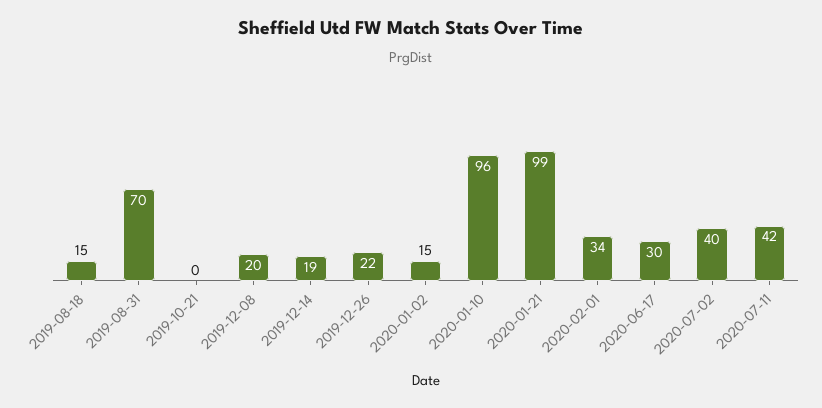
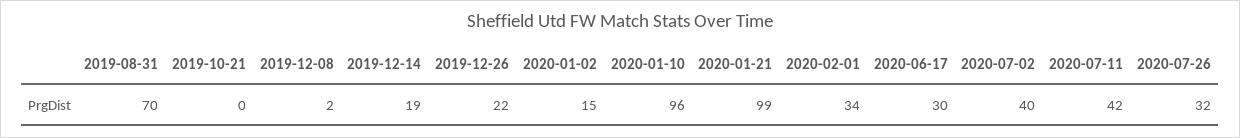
2019-08-18: 15 -> none
2019-12-08: 20 -> 2
2020-07-26: none -> 32

